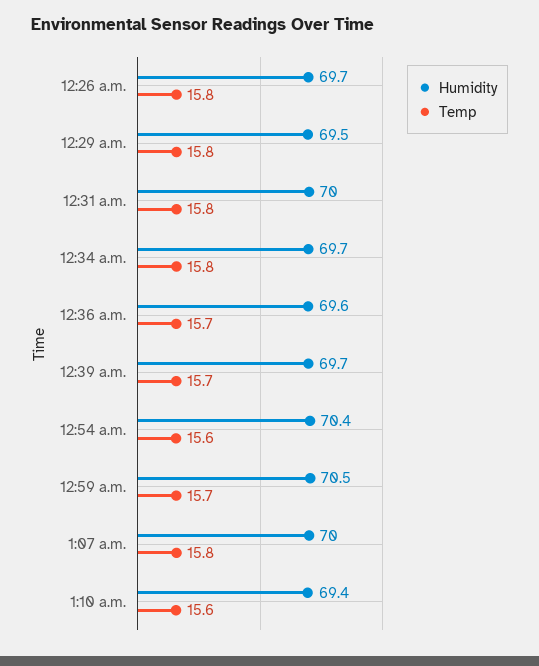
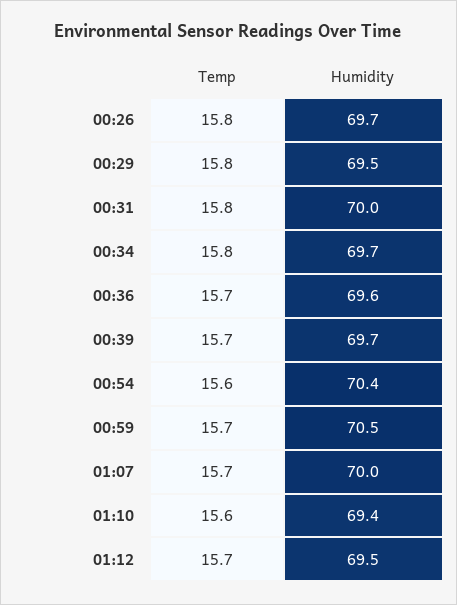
Temp, 1:07 a.m.: 15.8 -> 15.7
Temp, 01:12: none -> 15.7
Humidity, 01:12: none -> 69.5

